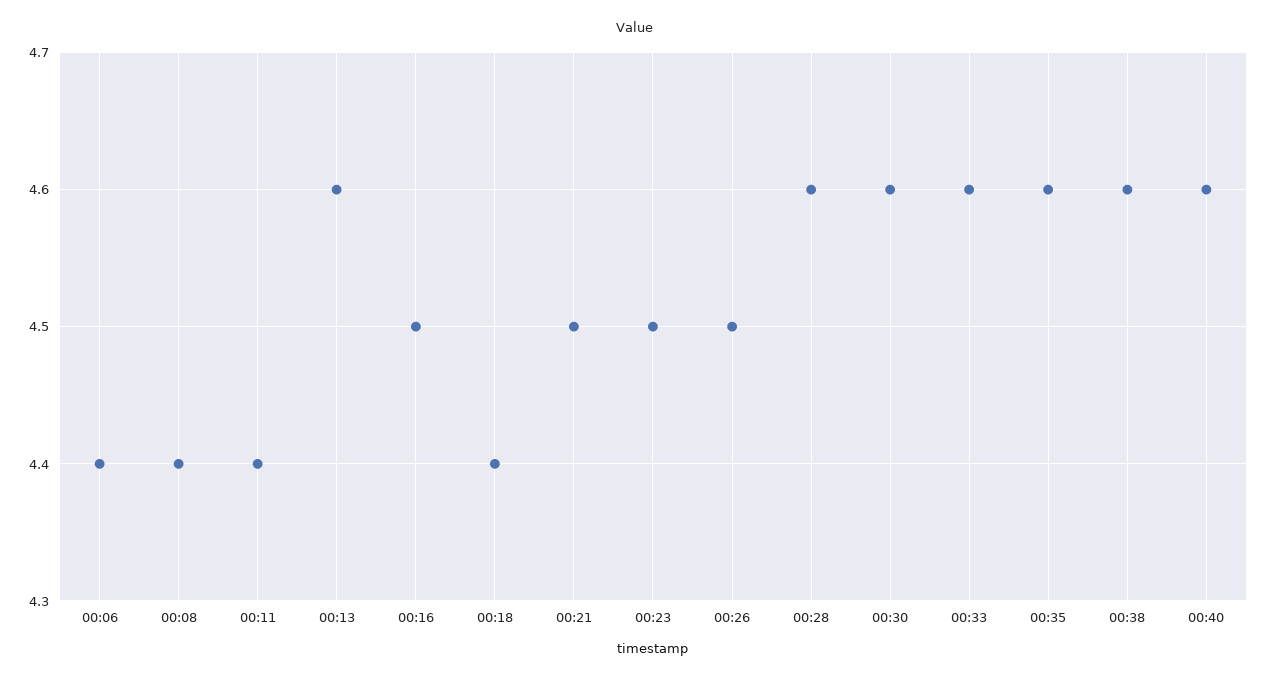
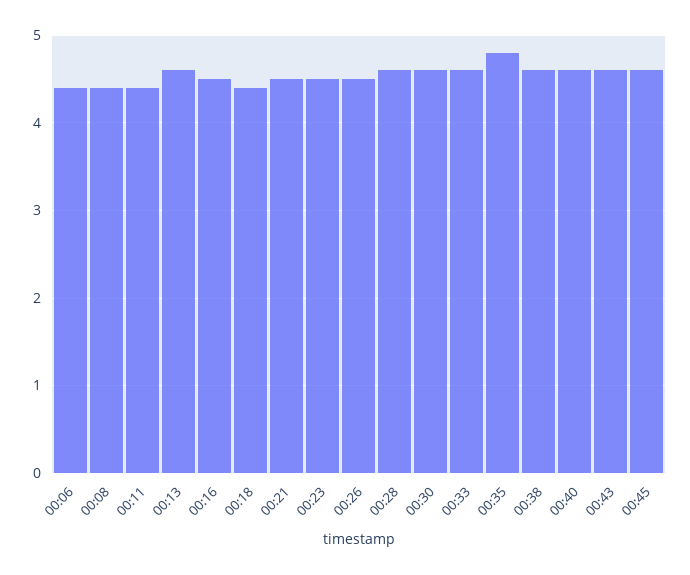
00:35: 4.6 -> 4.8
00:43: none -> 4.6
00:45: none -> 4.6

